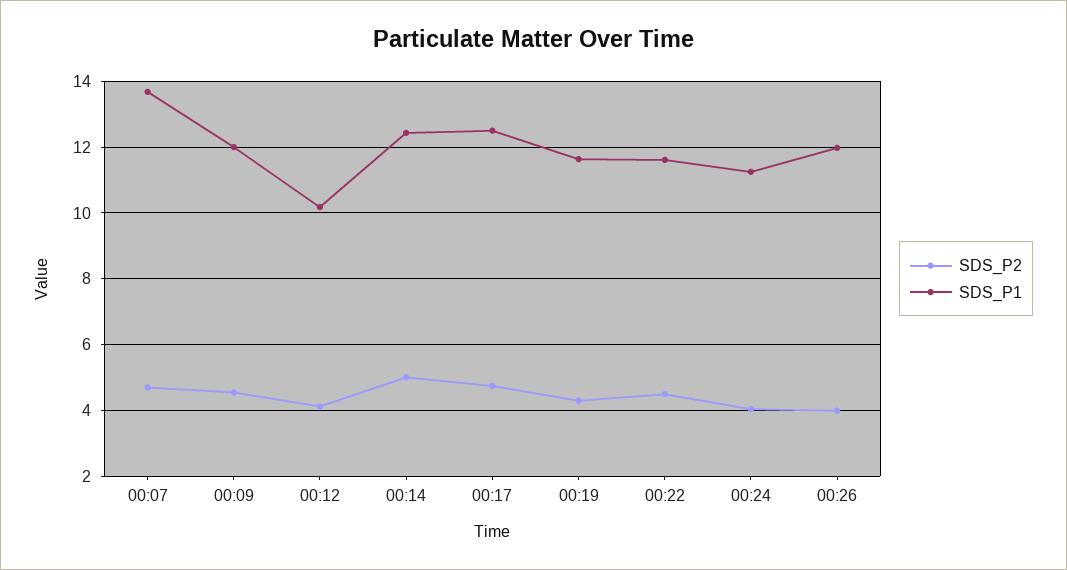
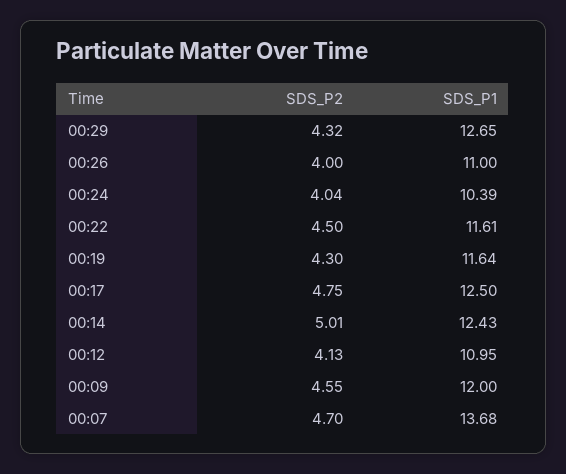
SDS_P1, 00:12: 10.2 -> 10.95
SDS_P1, 00:24: 11.2 -> 10.39
SDS_P1, 00:26: 12 -> 11
SDS_P2, 00:29: none -> 4.32
SDS_P1, 00:29: none -> 12.65

